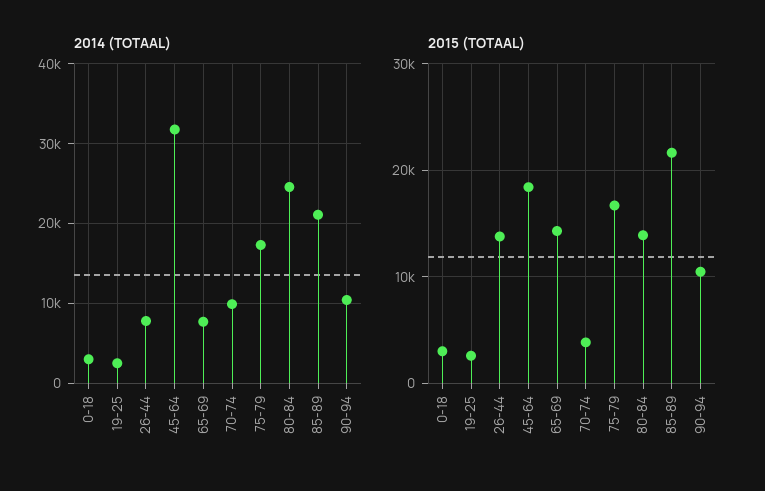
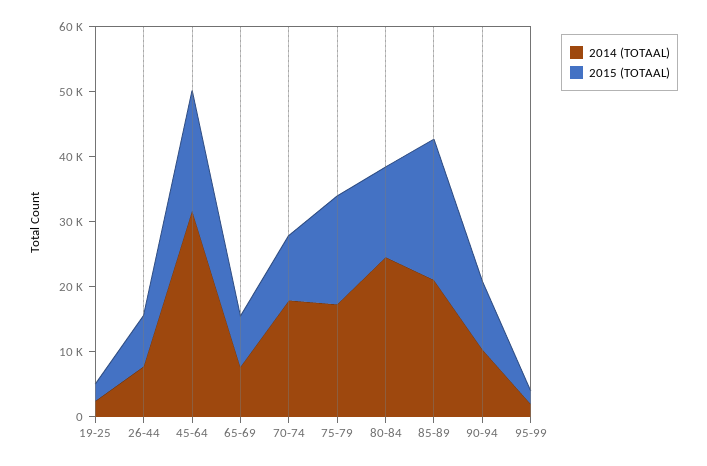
2014 (TOTAAL), 0-18: 3000 -> none
2014 (TOTAAL), 70-74: 10000 -> 18000
2015 (TOTAAL), 0-18: 3000 -> none
2015 (TOTAAL), 26-44: 14000 -> 8000
2015 (TOTAAL), 65-69: 14000 -> 8000
2015 (TOTAAL), 70-74: 4000 -> 10000
2014 (TOTAAL), 95-99: none -> 2000
2015 (TOTAAL), 95-99: none -> 2000

